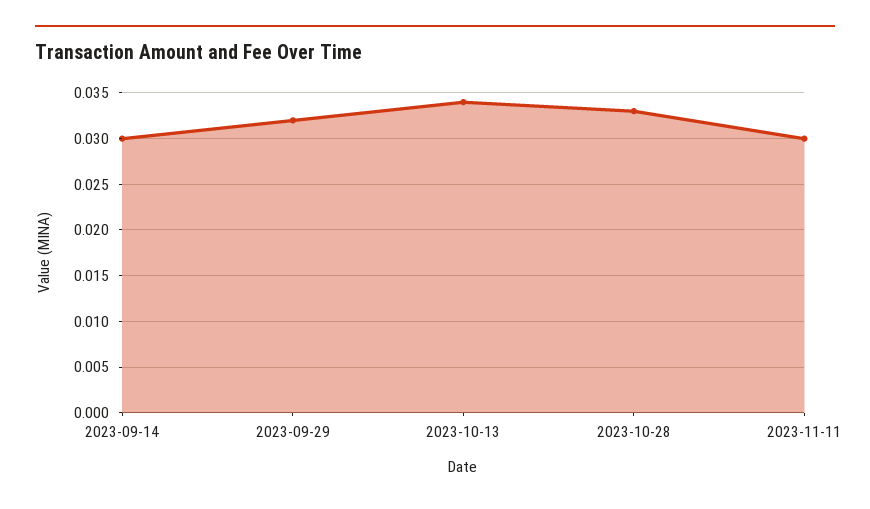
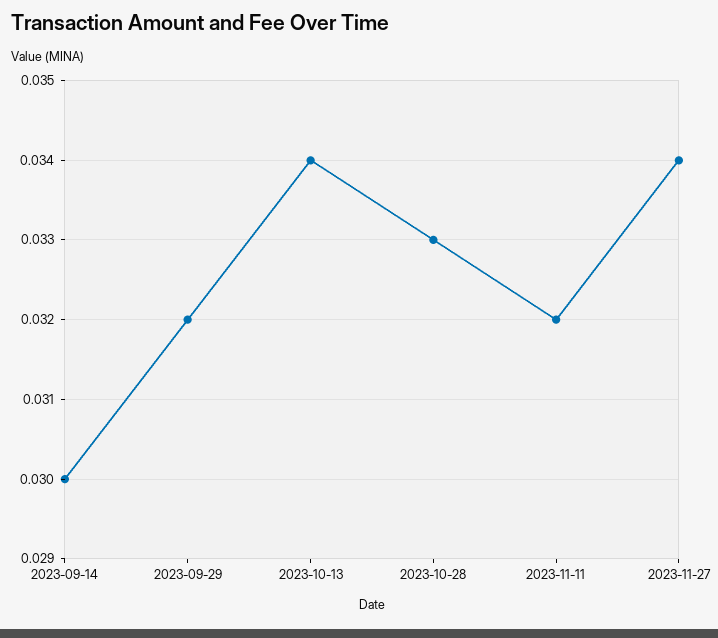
2023-11-11: 0.03 -> 0.032
2023-11-27: none -> 0.034

